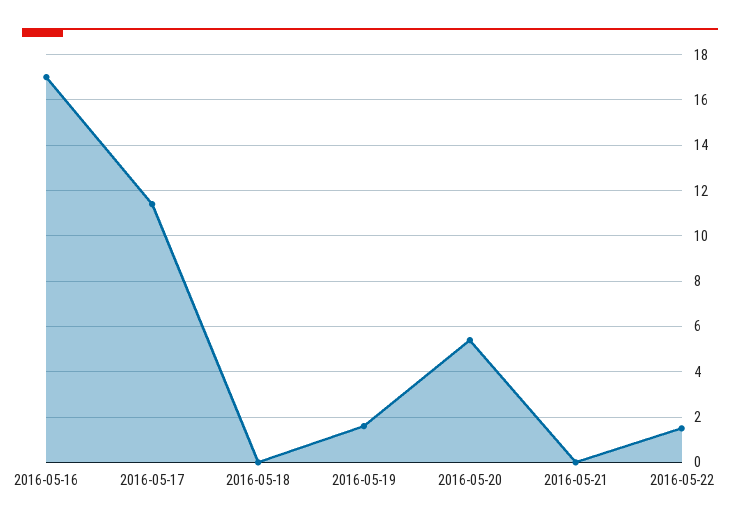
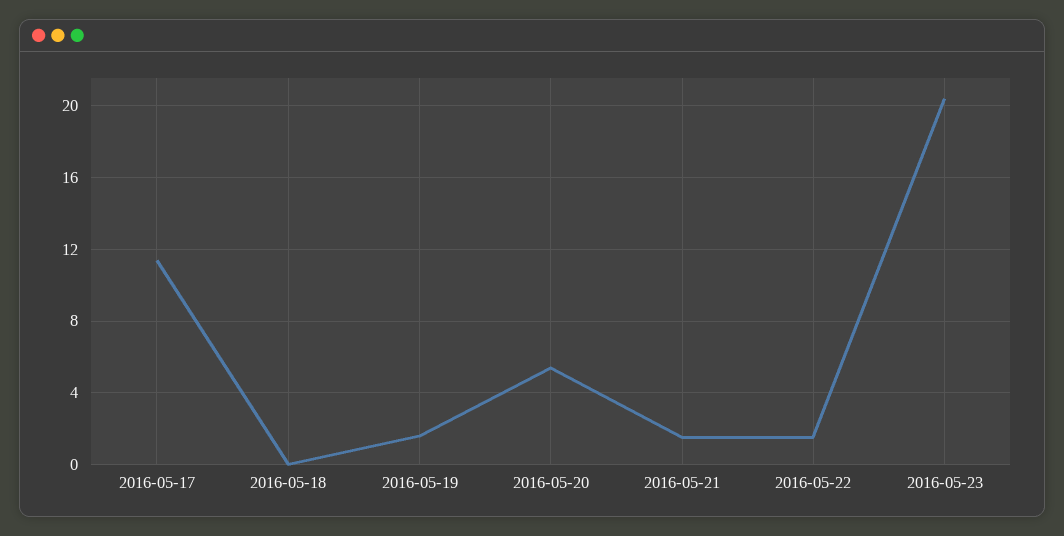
2016-05-16: 17 -> none
2016-05-21: 0 -> 1.5
2016-05-23: none -> 20.5

